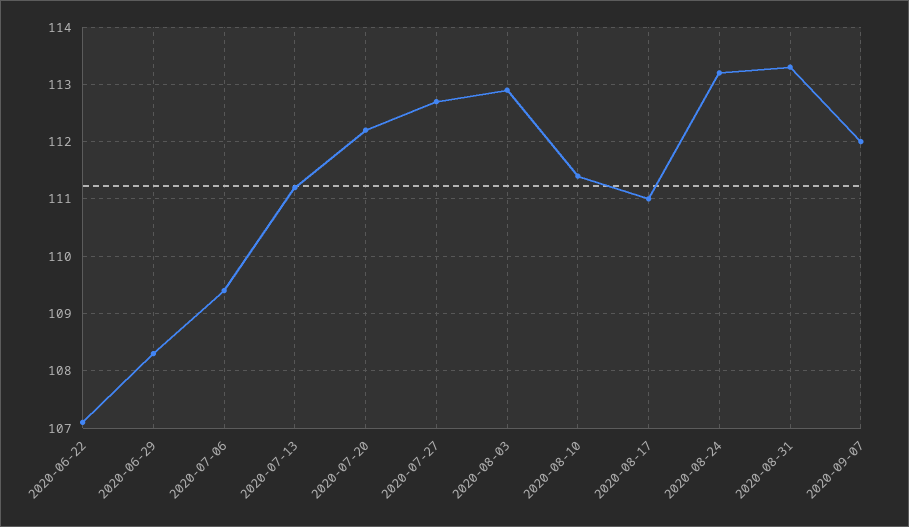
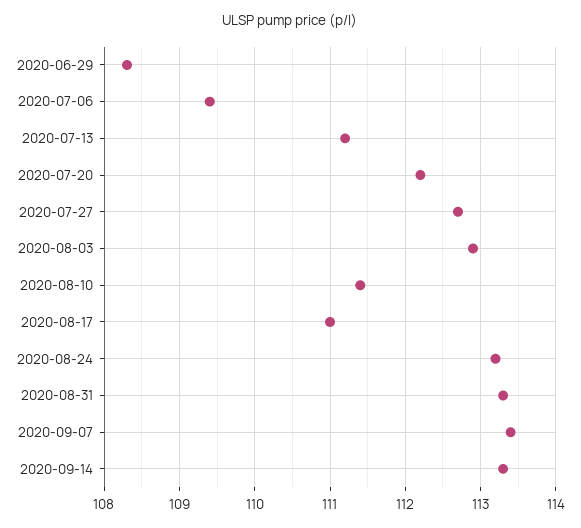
2020-06-22: 107 -> none
2020-09-07: 112 -> 113.4
2020-09-14: none -> 113.3

